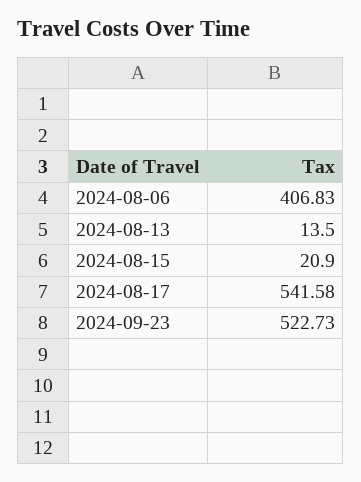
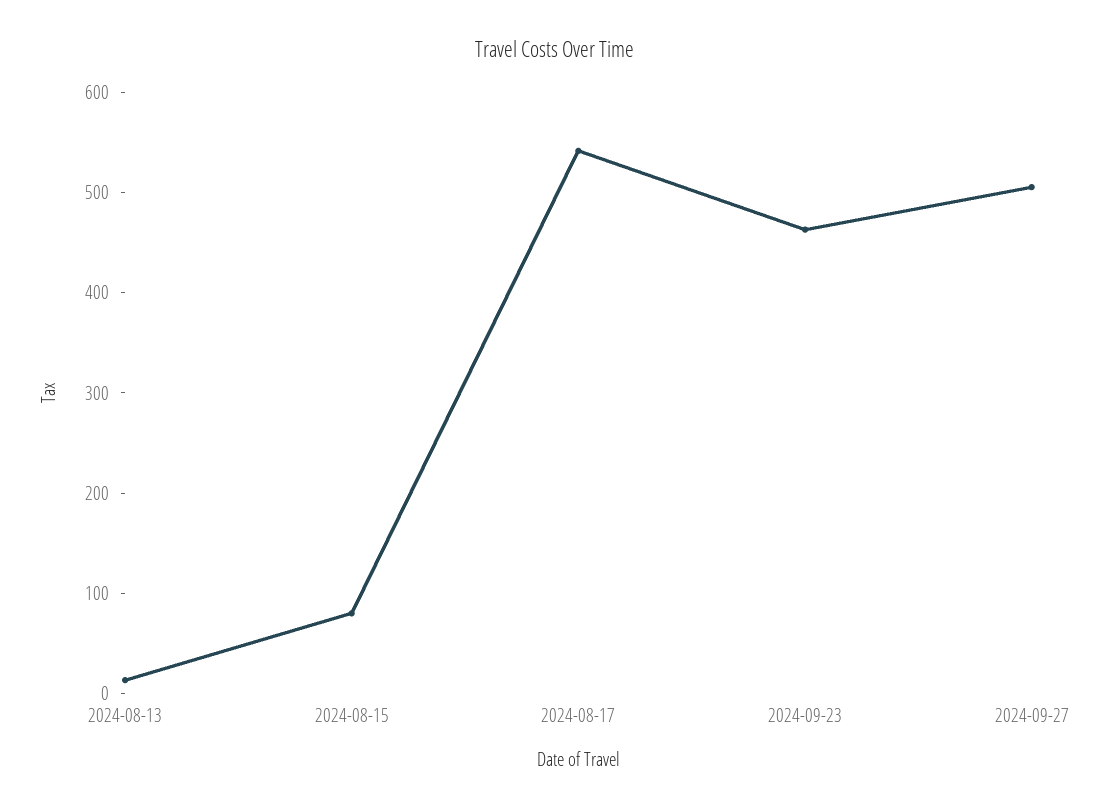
2024-08-06: 406.83 -> none
2024-08-15: 20.9 -> 80
2024-09-23: 522.73 -> 460
2024-09-27: none -> 500

